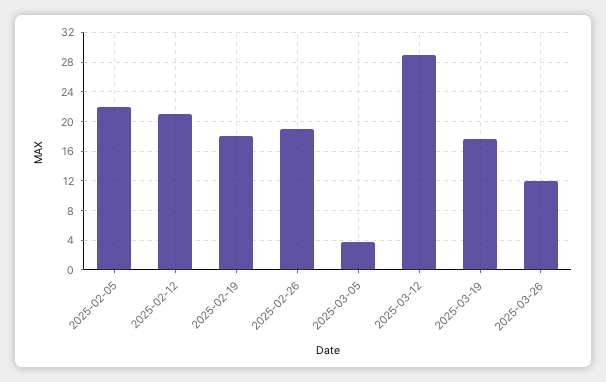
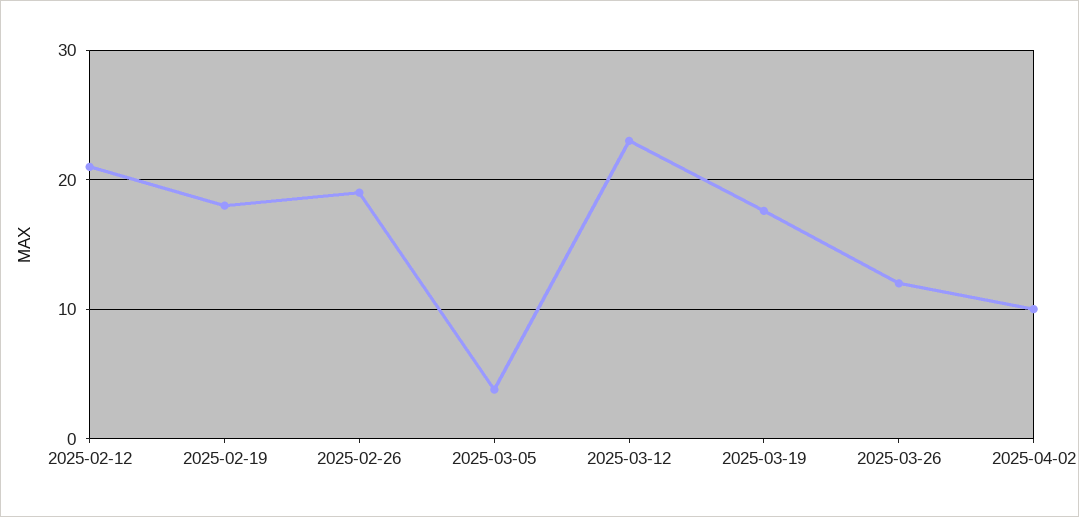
2025-02-05: 22 -> none
2025-03-12: 29 -> 23
2025-04-02: none -> 10

